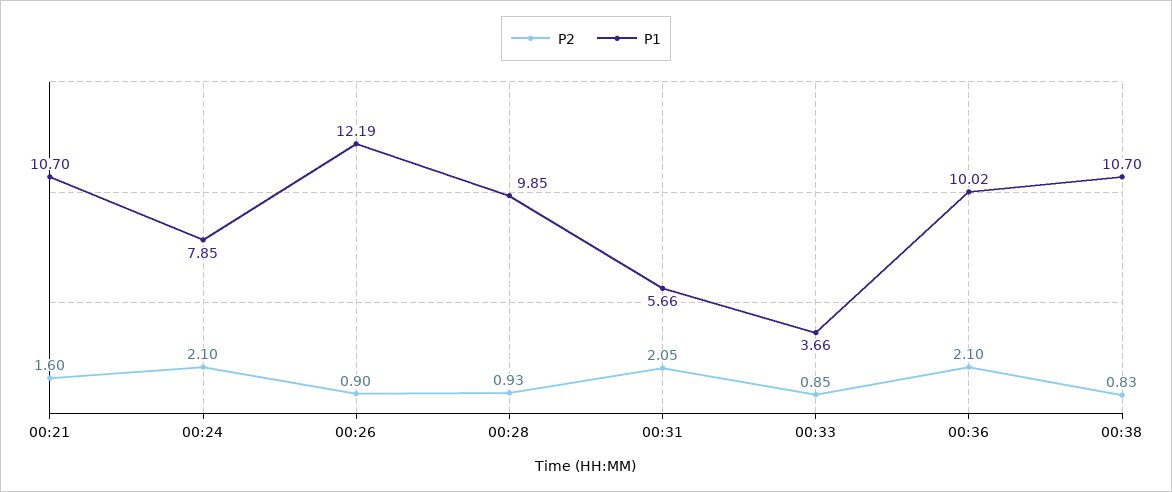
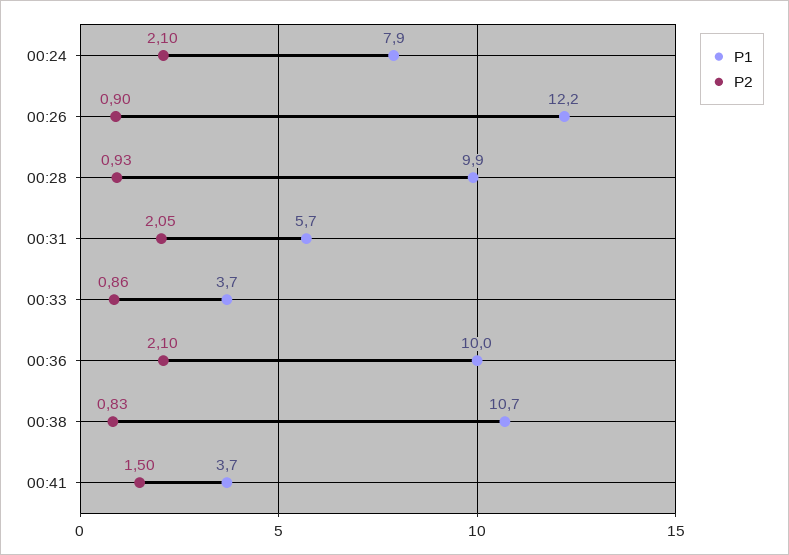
P2, 00:21: 1.6 -> none
P1, 00:21: 10.7 -> none
P2, 00:33: 0.85 -> 0.86
P1, 00:41: none -> 3.7
P2, 00:41: none -> 1.5

